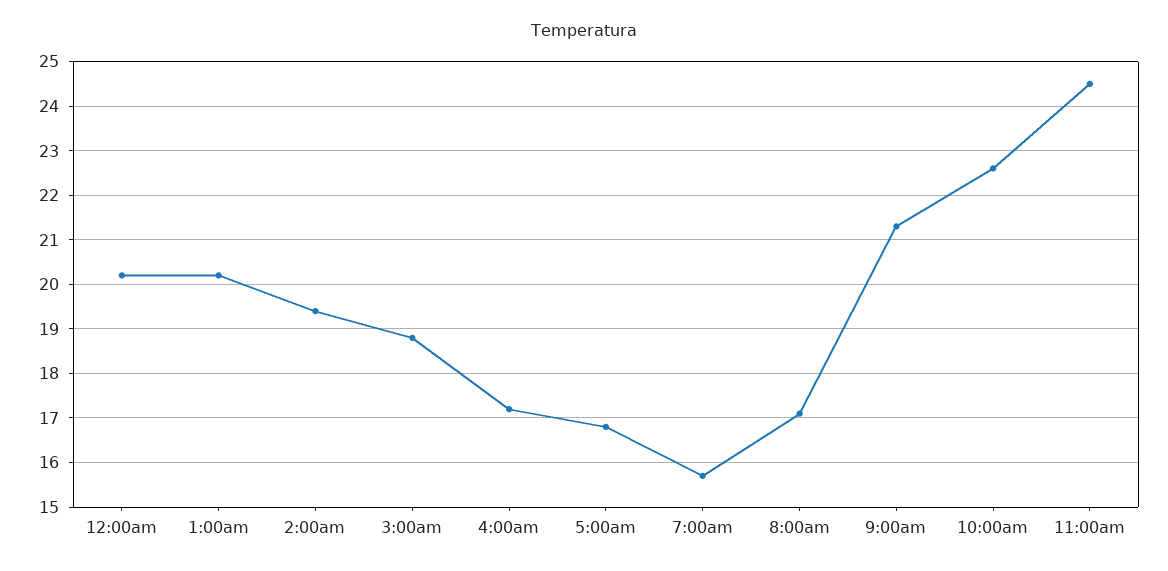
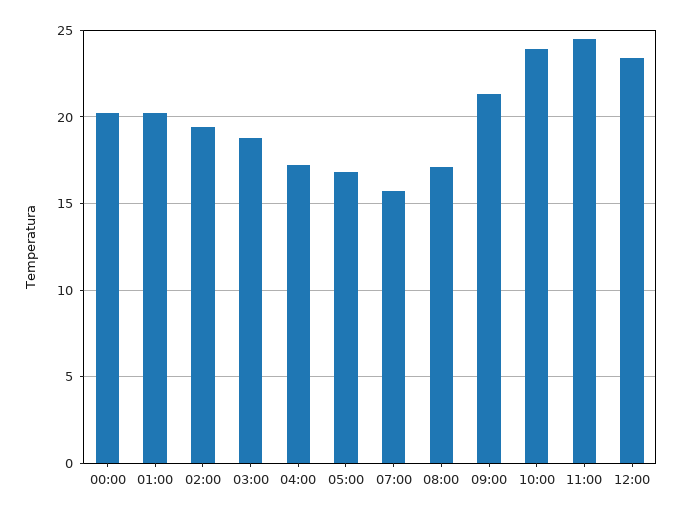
10:00am: 22.5 -> 24
12:00: none -> 23.5

